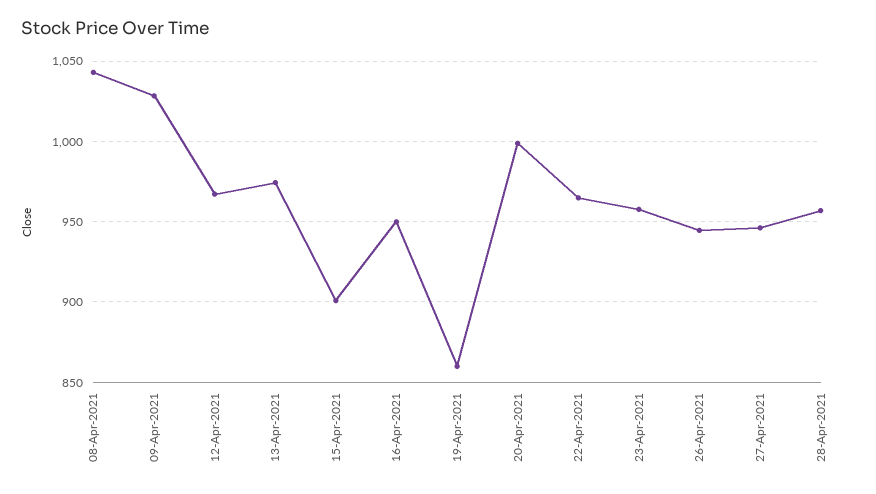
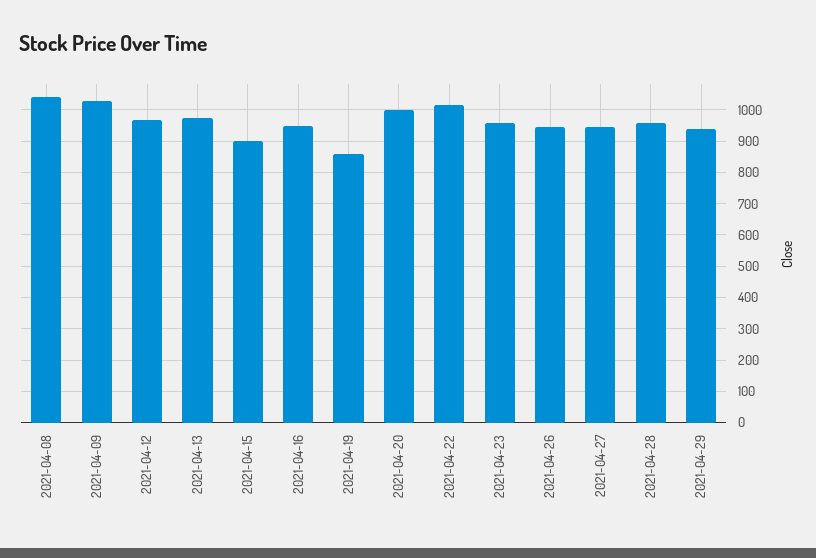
22-Apr-2021: 965 -> 1020
2021-04-29: none -> 940

